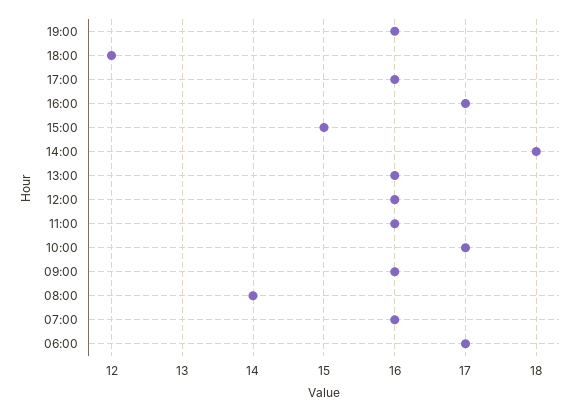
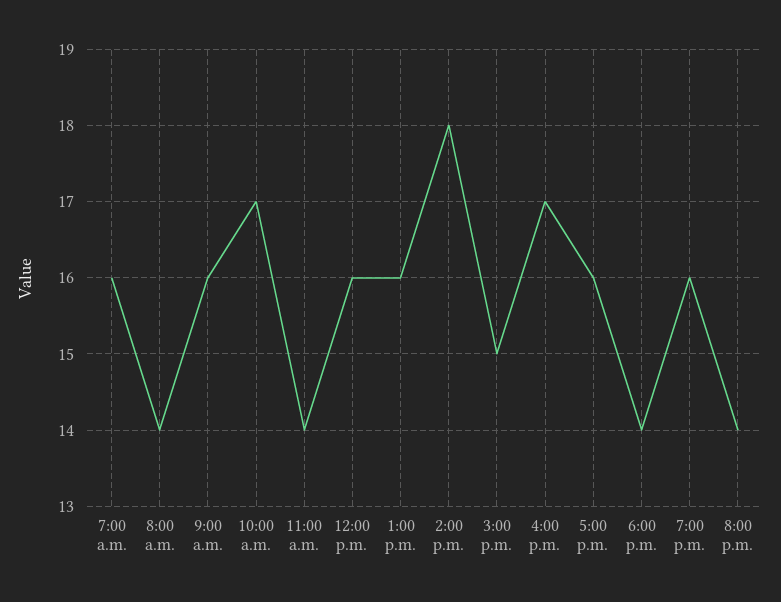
18:00: 12 -> 14
11:00: 16 -> 14
06:00: 17 -> none
8:00 p.m.: none -> 14

